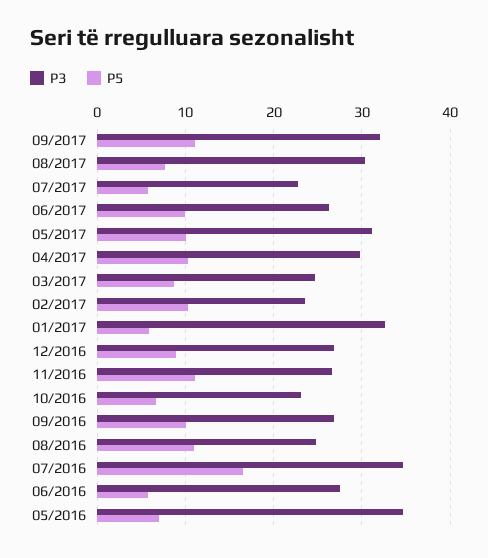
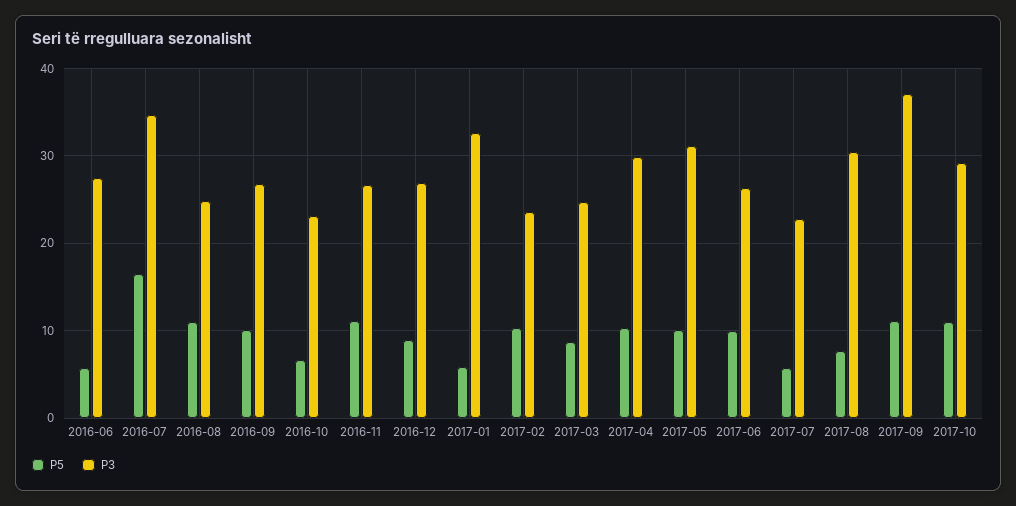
P3, 09/2017: 32 -> 37
P3, 05/2016: 35 -> none
P5, 05/2016: 7 -> none
P5, 2017-10: none -> 11
P3, 2017-10: none -> 29

